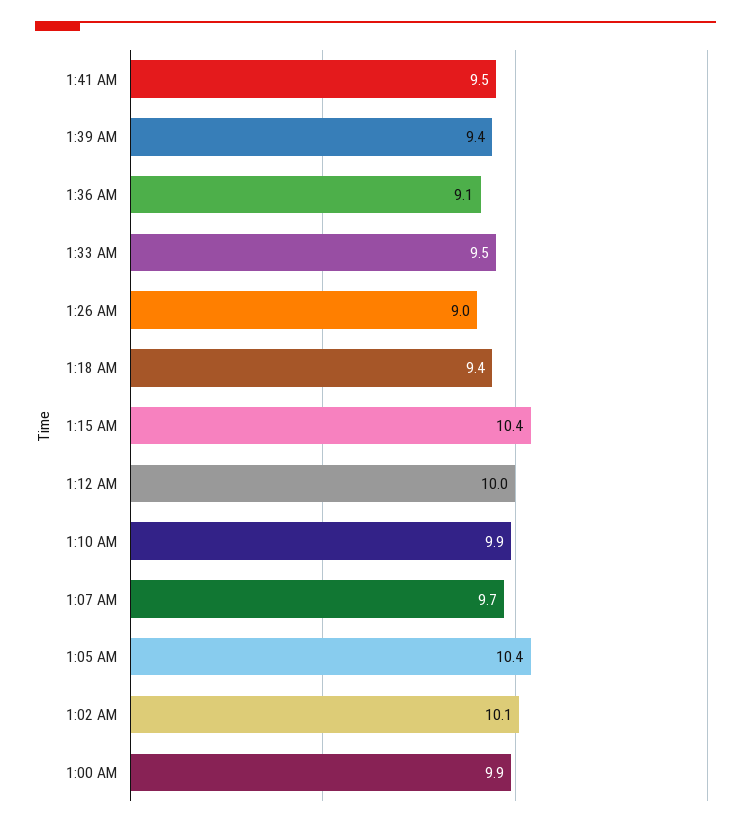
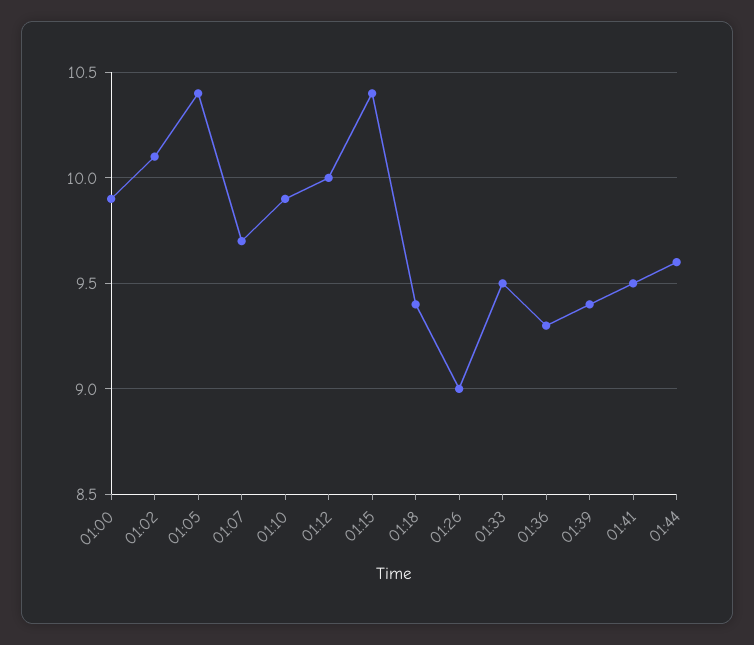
1:36 AM: 9.1 -> 9.3
01:44: none -> 9.6

